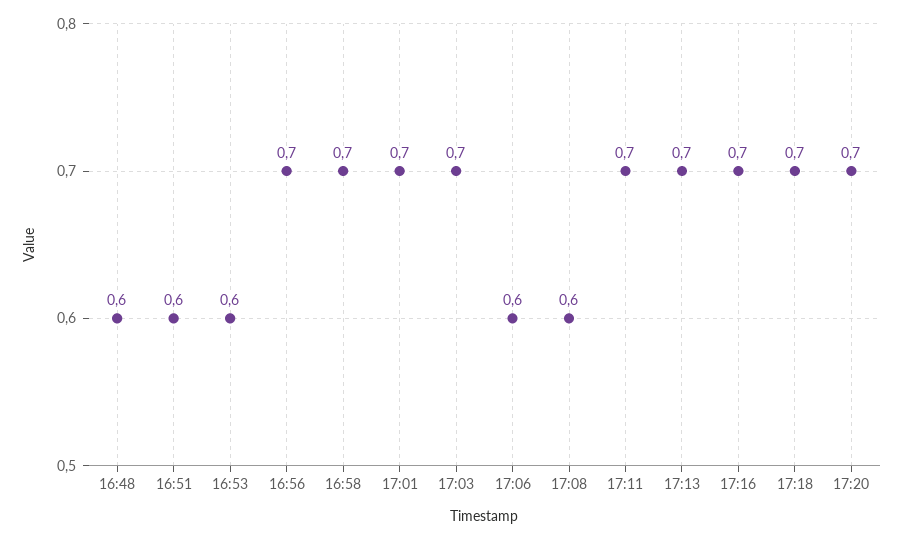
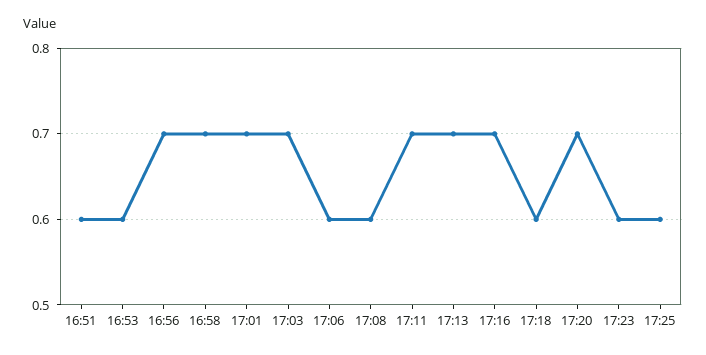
16:48: 0.6 -> none
17:18: 0.7 -> 0.6
17:23: none -> 0.6
17:25: none -> 0.6

